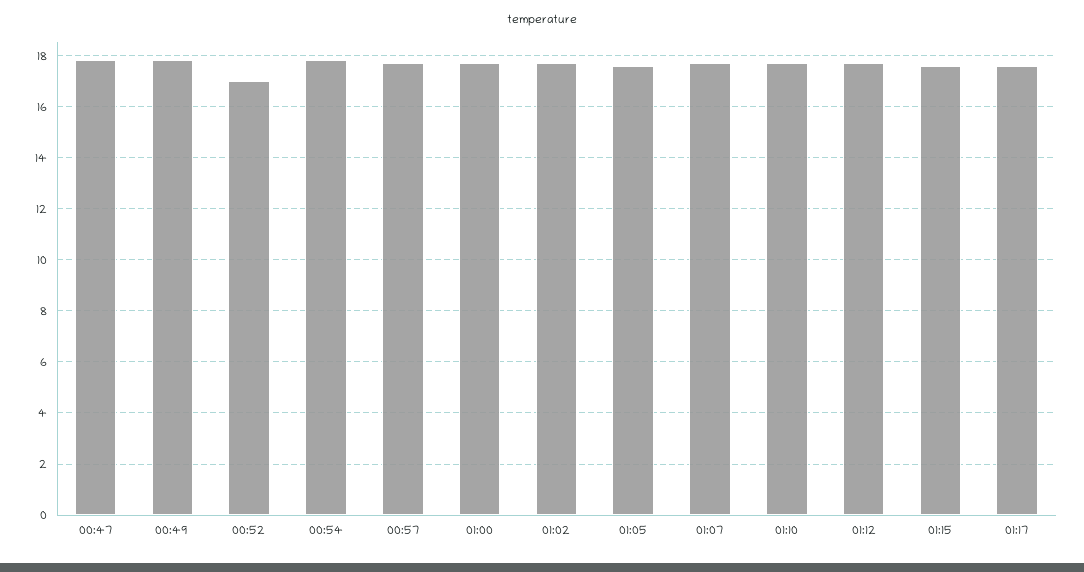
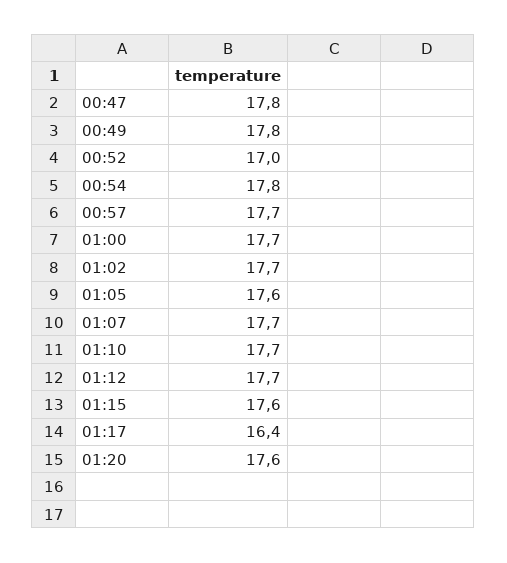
01:17: 17.5 -> 16.4
01:20: none -> 17.6

